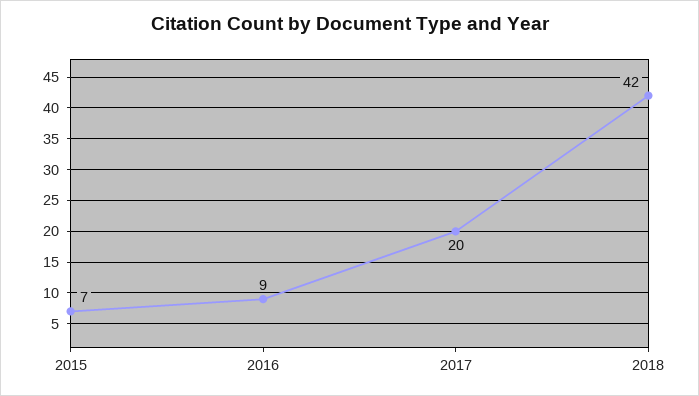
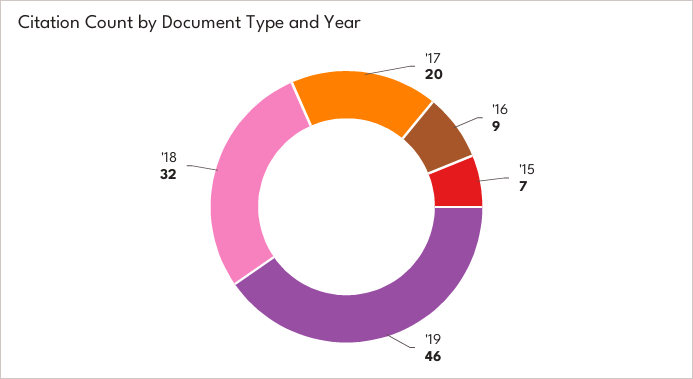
2018: 42 -> 32
'19: none -> 46

